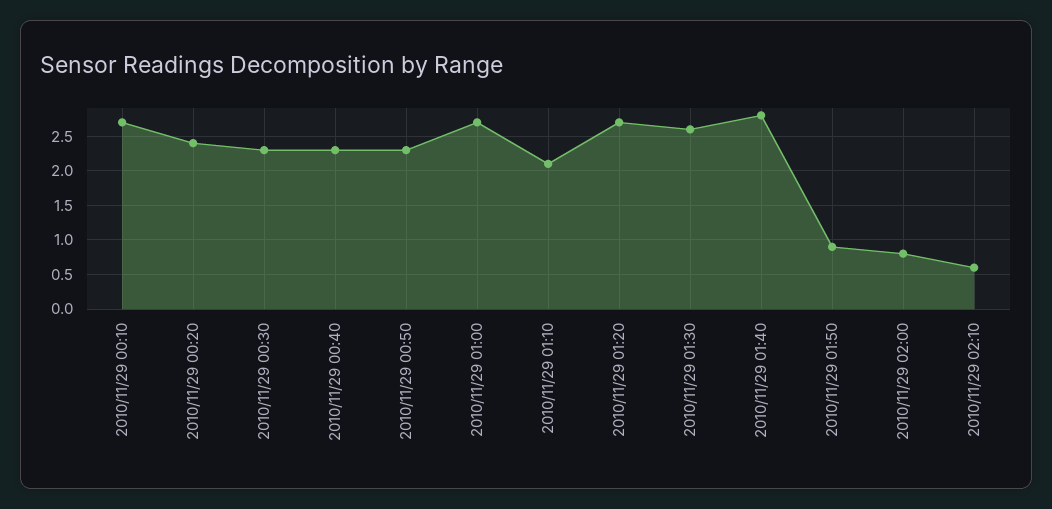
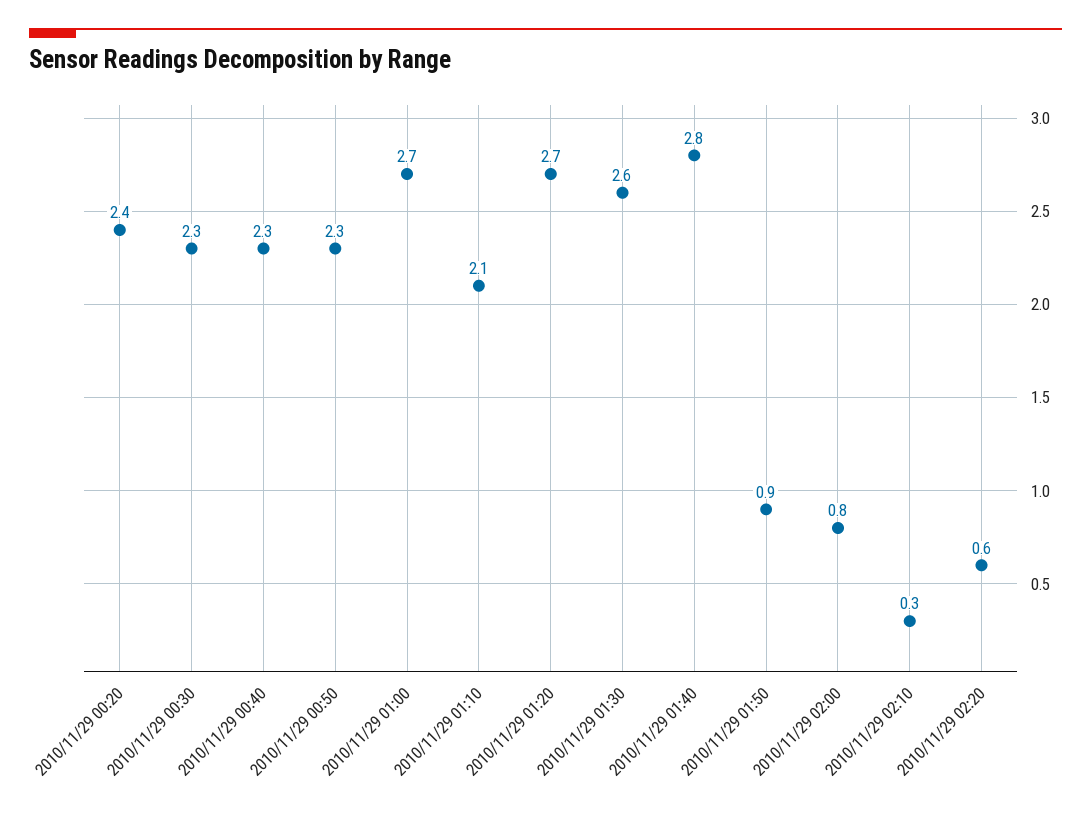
2010/11/29 00:10: 2.7 -> none
2010/11/29 02:10: 0.6 -> 0.3
2010/11/29 02:20: none -> 0.6

